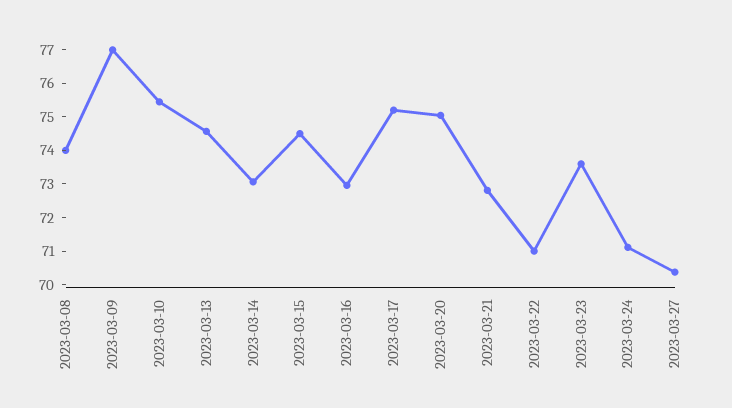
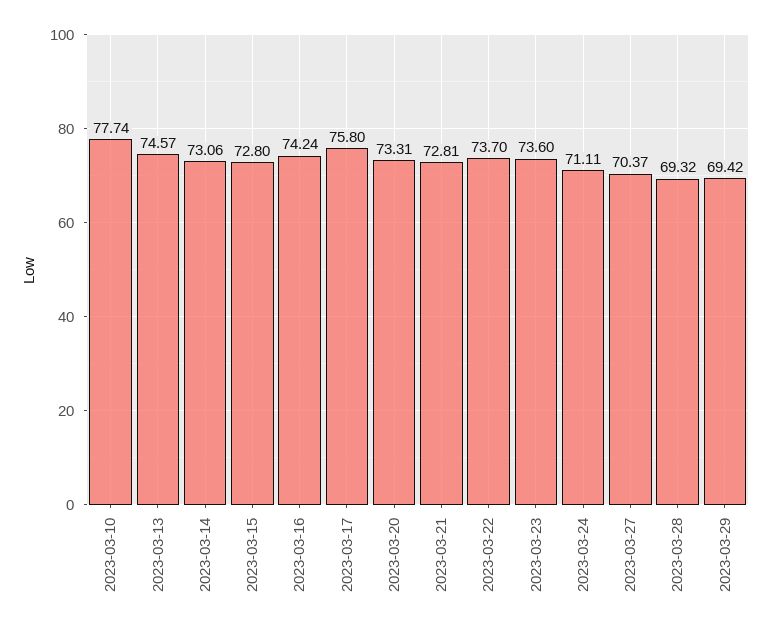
2023-03-08: 74 -> none
2023-03-09: 77 -> none
2023-03-10: 75.5 -> 77.74
2023-03-15: 74.5 -> 72.8
2023-03-16: 73 -> 74.24
2023-03-17: 75.25 -> 75.8
2023-03-20: 75 -> 73.31
2023-03-22: 71 -> 73.7
2023-03-28: none -> 69.32
2023-03-29: none -> 69.42

